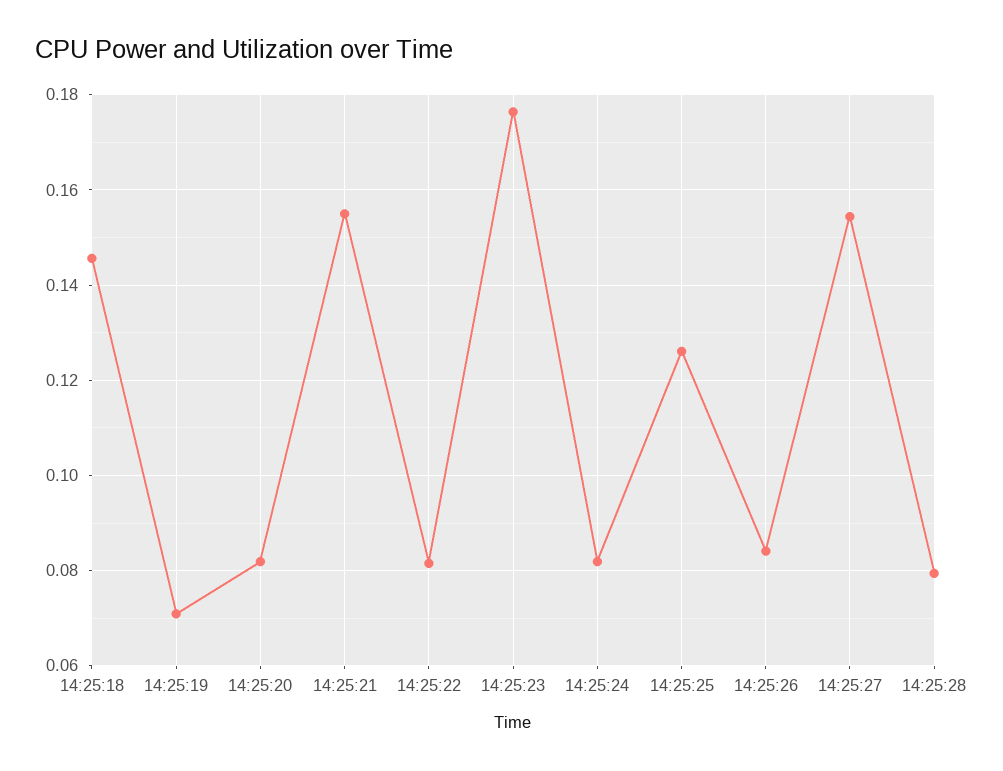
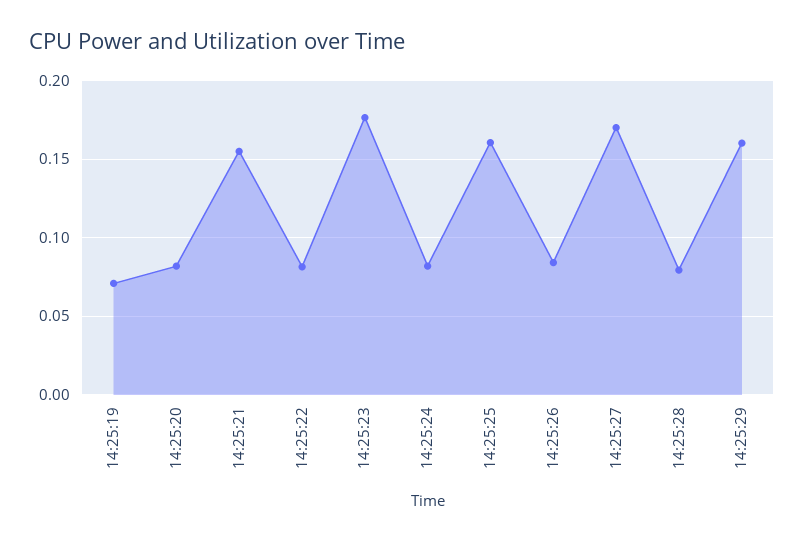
14:25:18: 0.146 -> none
14:25:25: 0.126 -> 0.16
14:25:27: 0.154 -> 0.17
14:25:29: none -> 0.16

